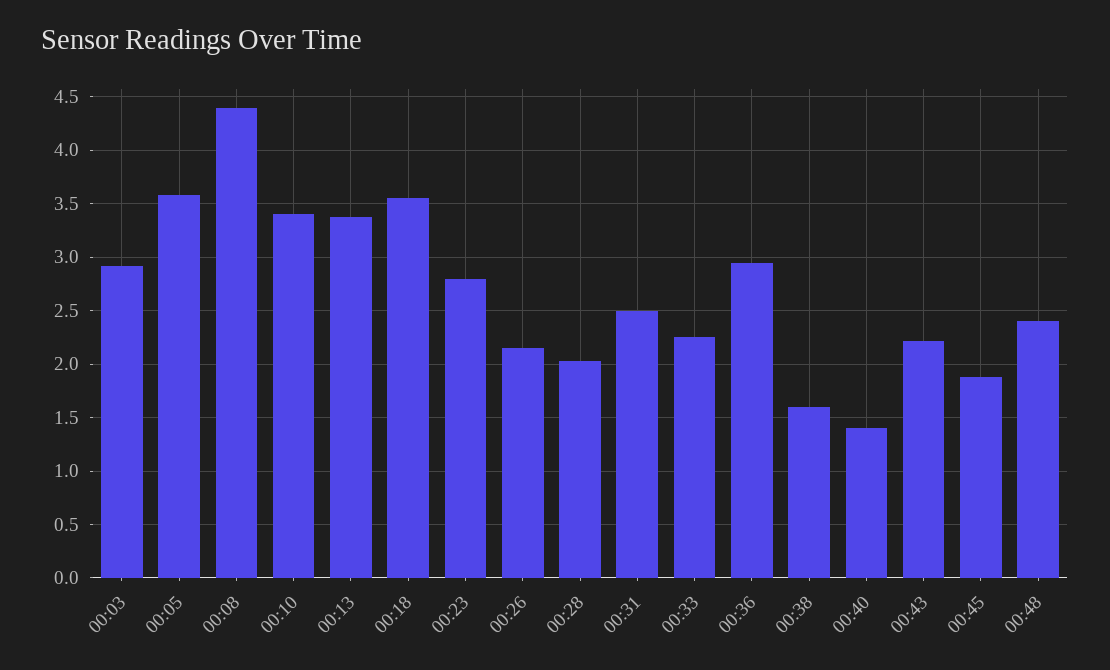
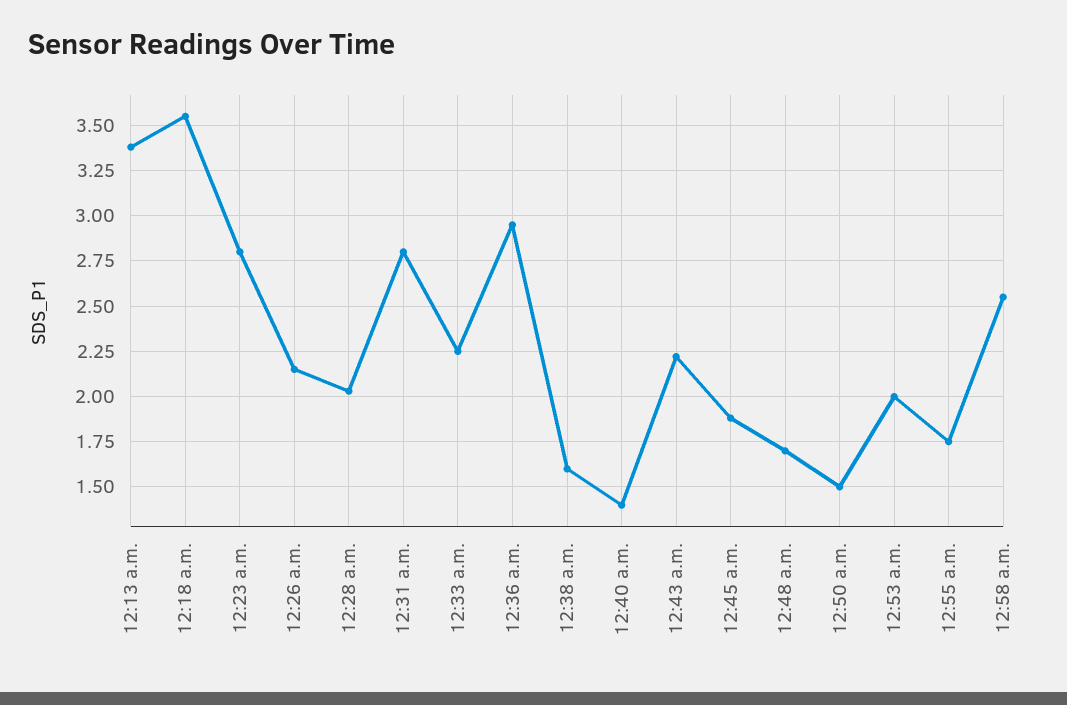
00:03: 2.9 -> none
00:05: 3.6 -> none
00:08: 4.4 -> none
00:10: 3.4 -> none
00:31: 2.5 -> 2.8
00:48: 2.4 -> 1.7
12:50 a.m.: none -> 1.5
12:53 a.m.: none -> 2
12:55 a.m.: none -> 1.75
12:58 a.m.: none -> 2.55

